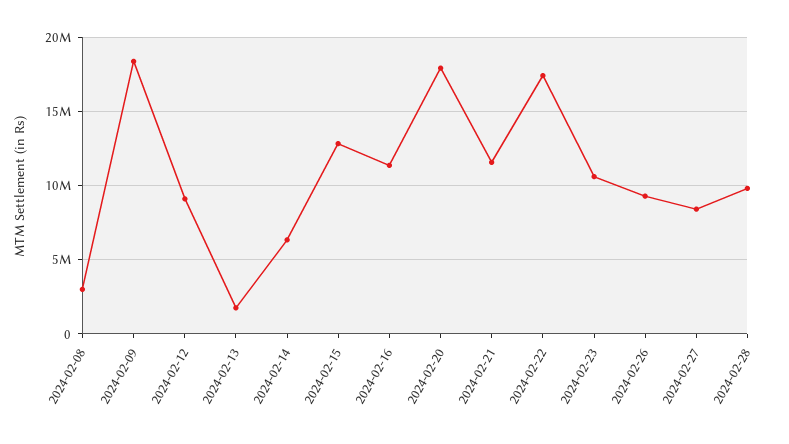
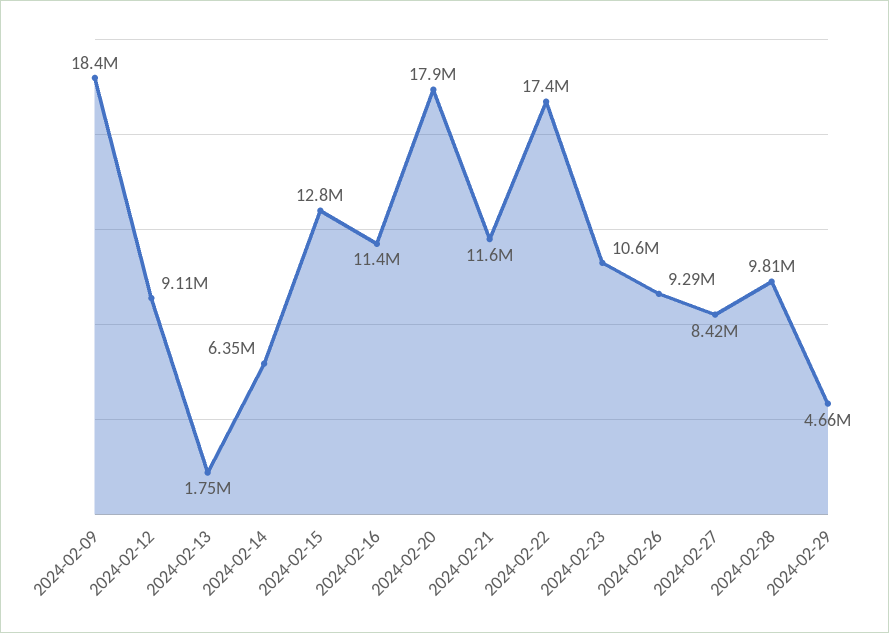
2024-02-08: 3000000 -> none
2024-02-29: none -> 4660000

